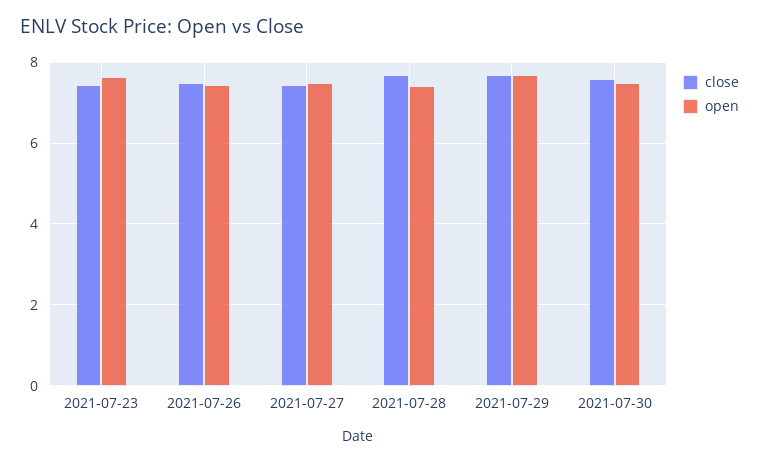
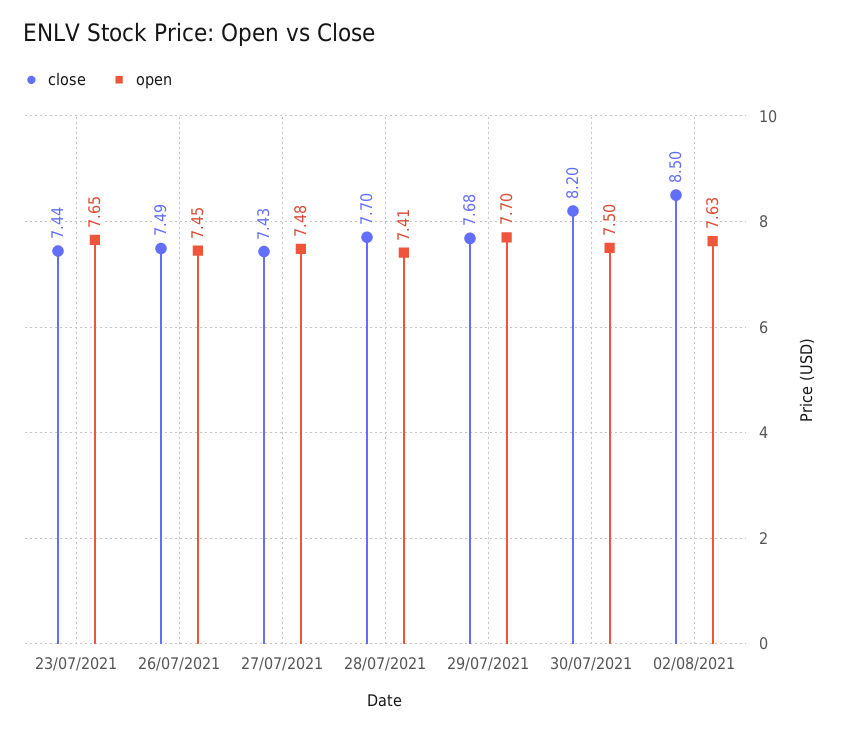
close, 2021-07-30: 7.6 -> 8.2
close, 02/08/2021: none -> 8.5
open, 02/08/2021: none -> 7.63

